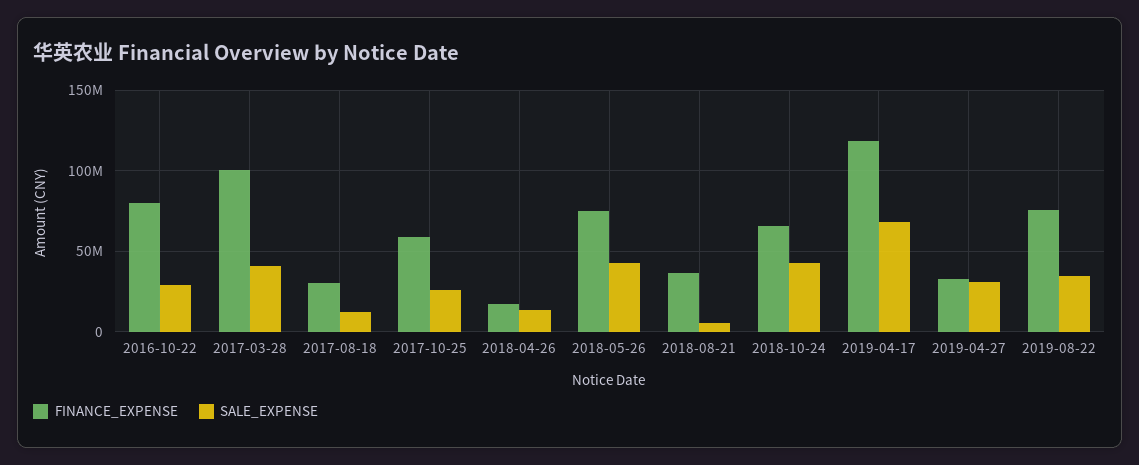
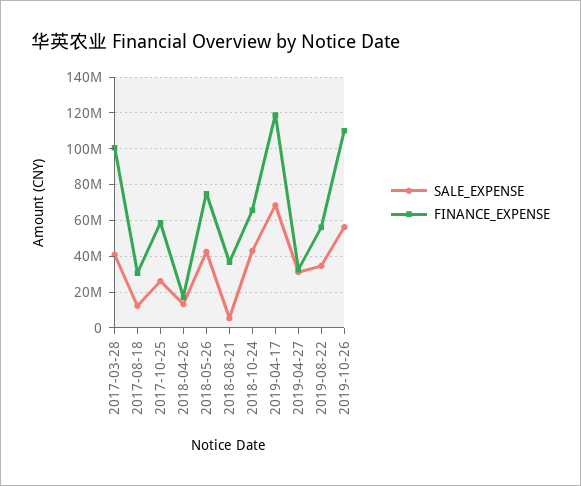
FINANCE_EXPENSE, 2016-10-22: 80000000 -> none
SALE_EXPENSE, 2016-10-22: 30000000 -> none
FINANCE_EXPENSE, 2019-08-22: 75000000 -> 55000000
SALE_EXPENSE, 2019-10-26: none -> 55000000
FINANCE_EXPENSE, 2019-10-26: none -> 110000000

